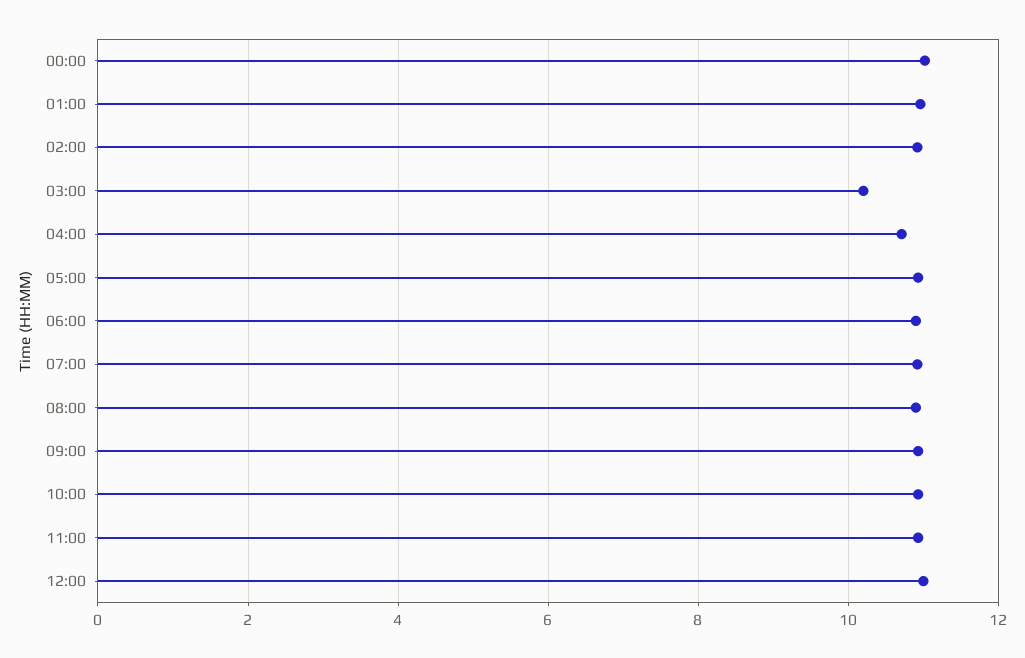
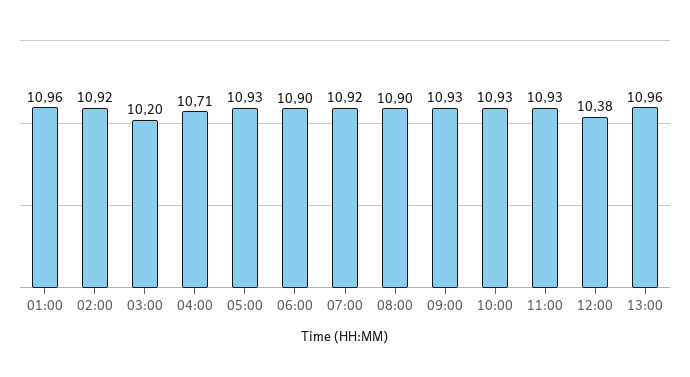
00:00: 11 -> none
12:00: 11 -> 10.38
13:00: none -> 10.96

